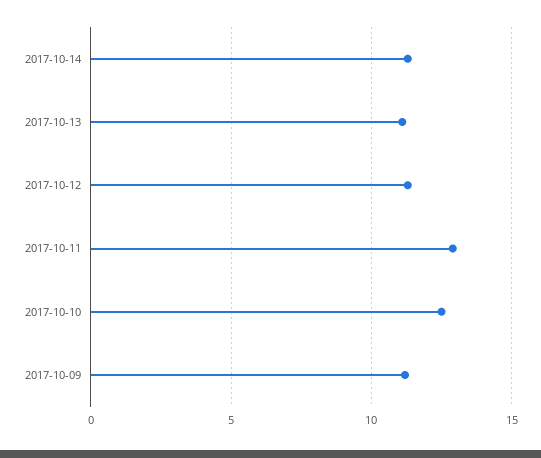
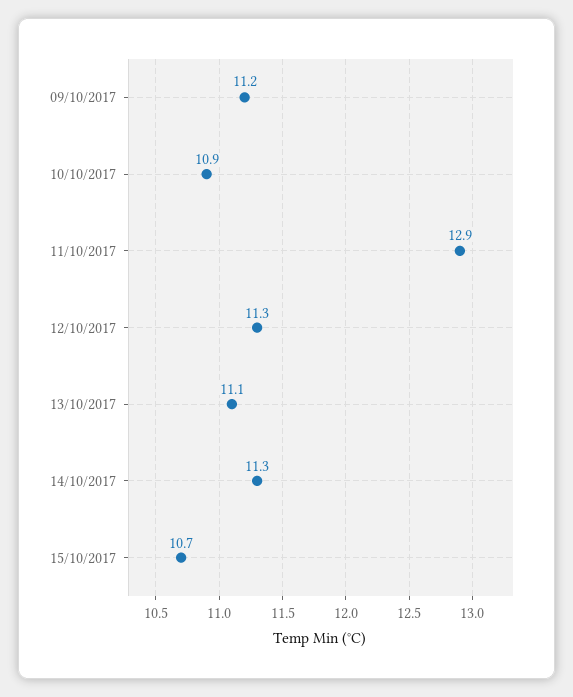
2017-10-10: 12.5 -> 10.9
15/10/2017: none -> 10.7

